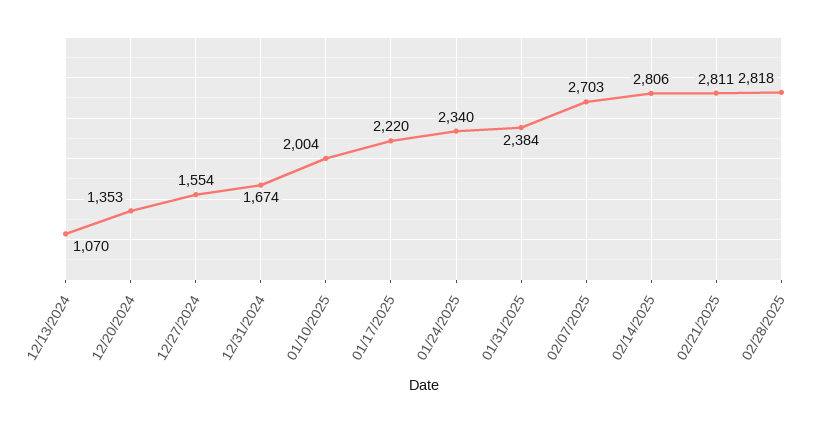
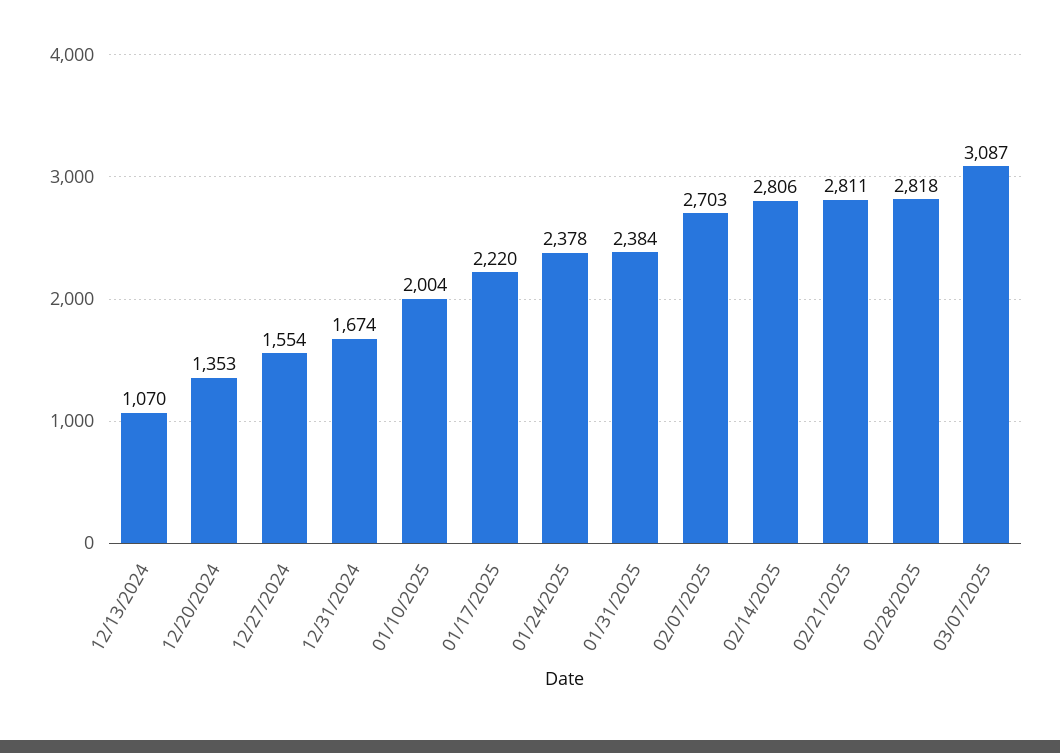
01/24/2025: 2340 -> 2378
03/07/2025: none -> 3087

